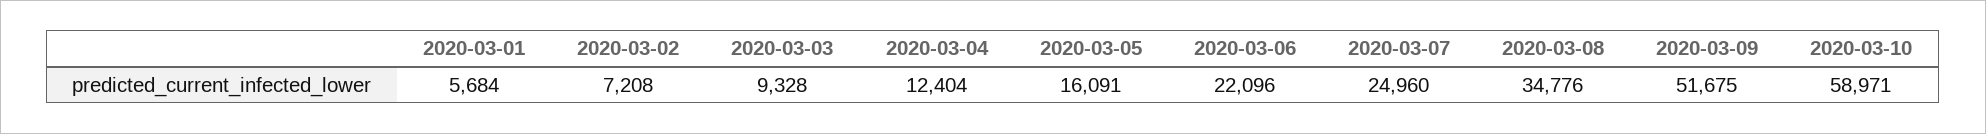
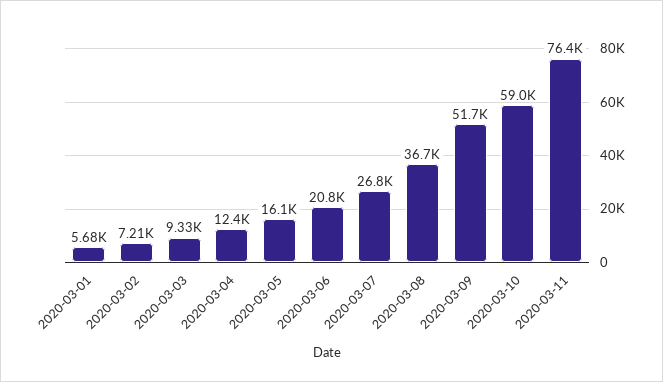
2020-03-06: 22096 -> 20800
2020-03-07: 24960 -> 26800
2020-03-08: 34776 -> 36700
2020-03-11: none -> 76400

